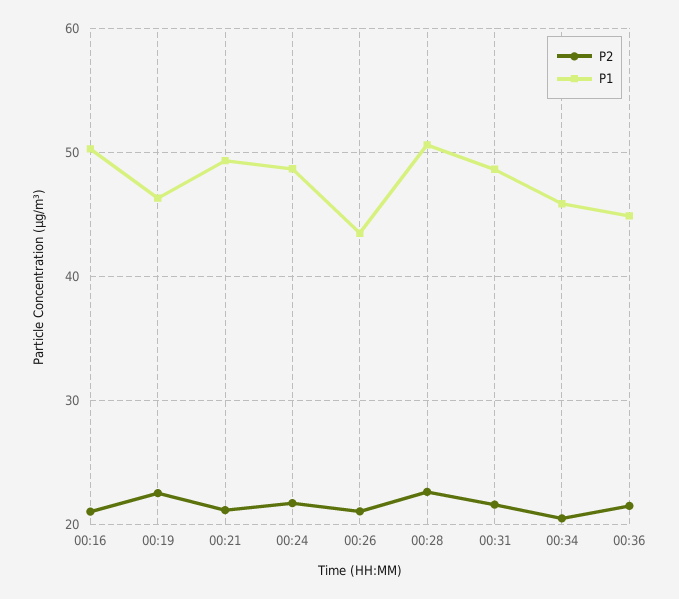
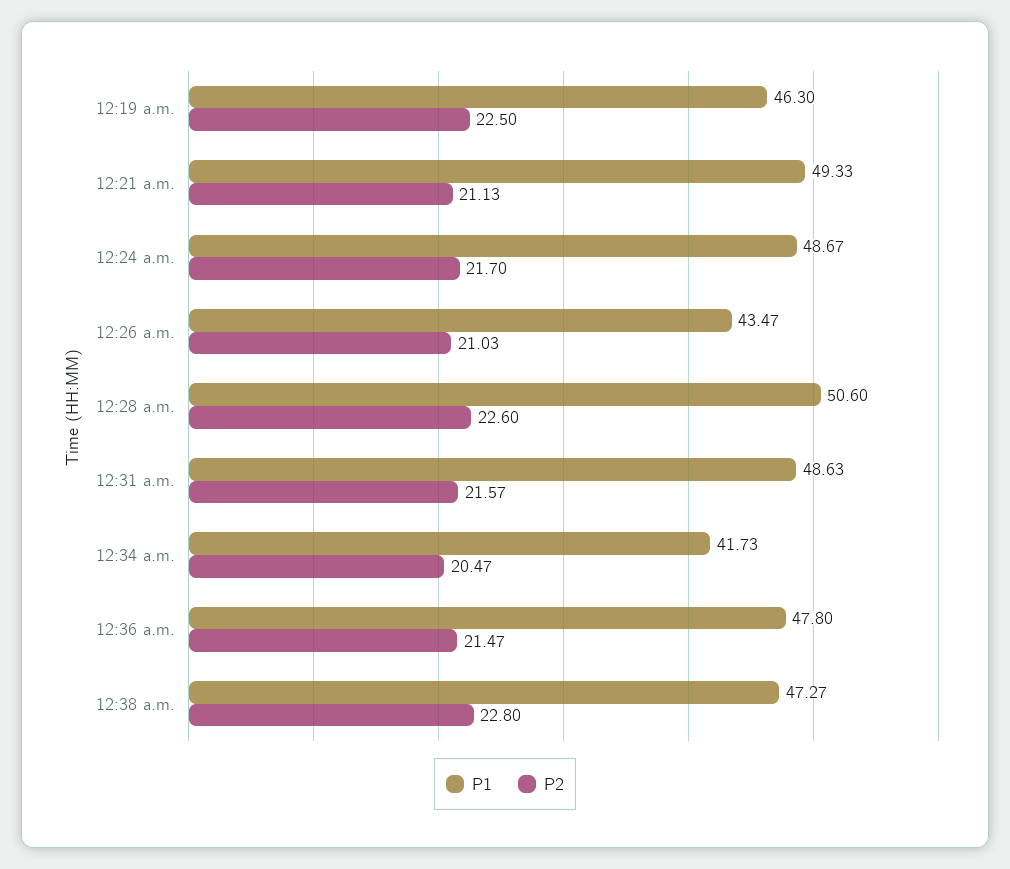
P2, 00:16: 21 -> none
P1, 00:16: 50 -> none
P1, 00:34: 46 -> 41.73
P1, 00:36: 45 -> 47.8
P1, 12:38 a.m.: none -> 47.27
P2, 12:38 a.m.: none -> 22.8

